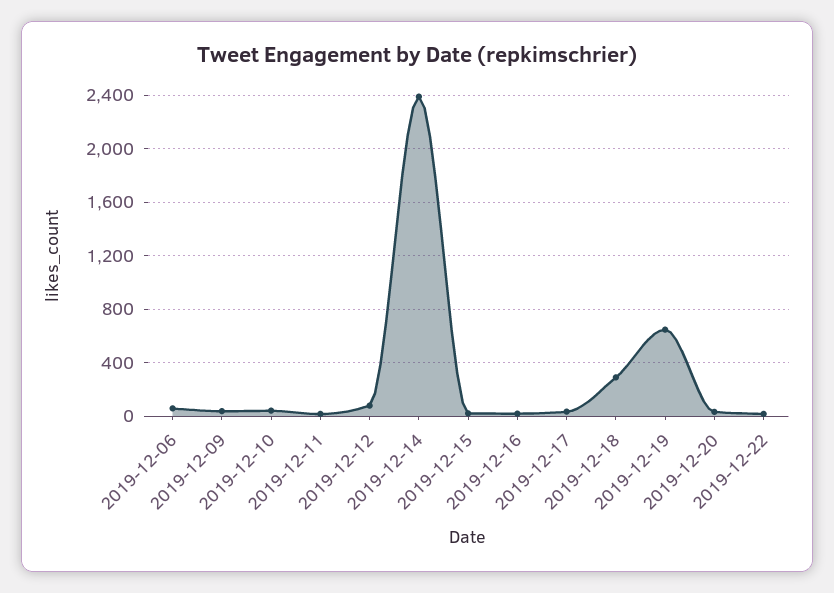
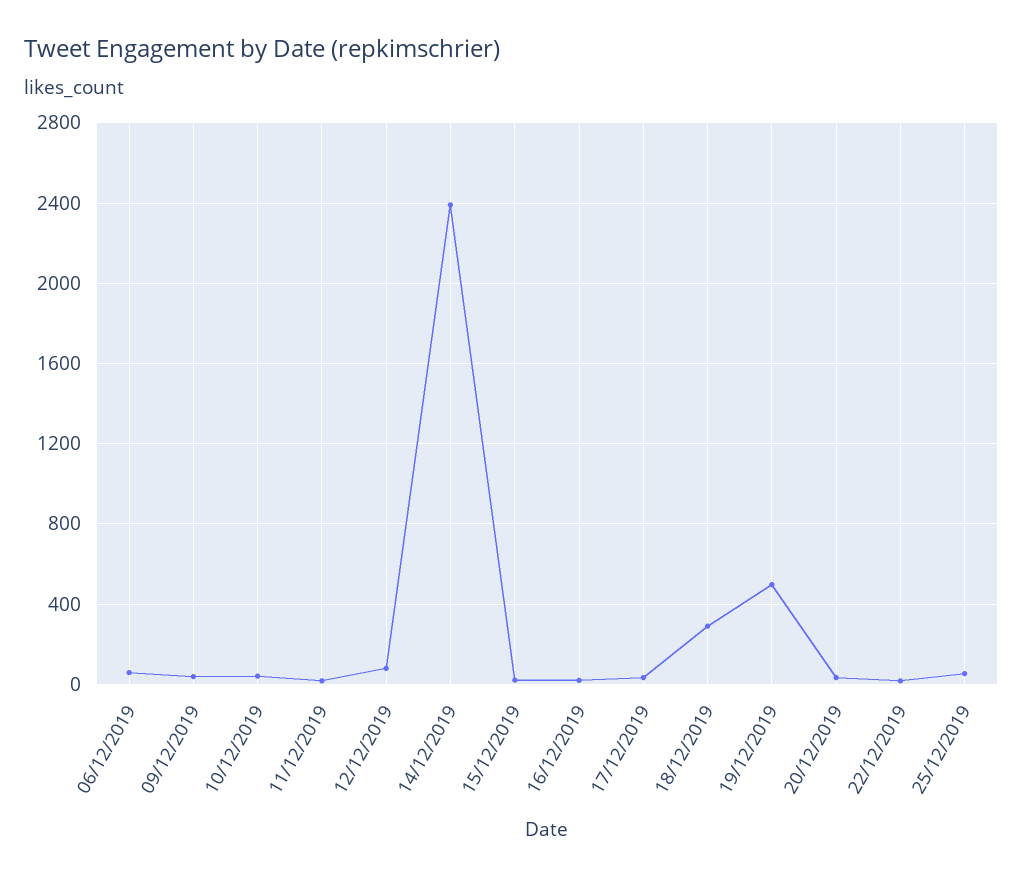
2019-12-19: 650 -> 500
25/12/2019: none -> 50

